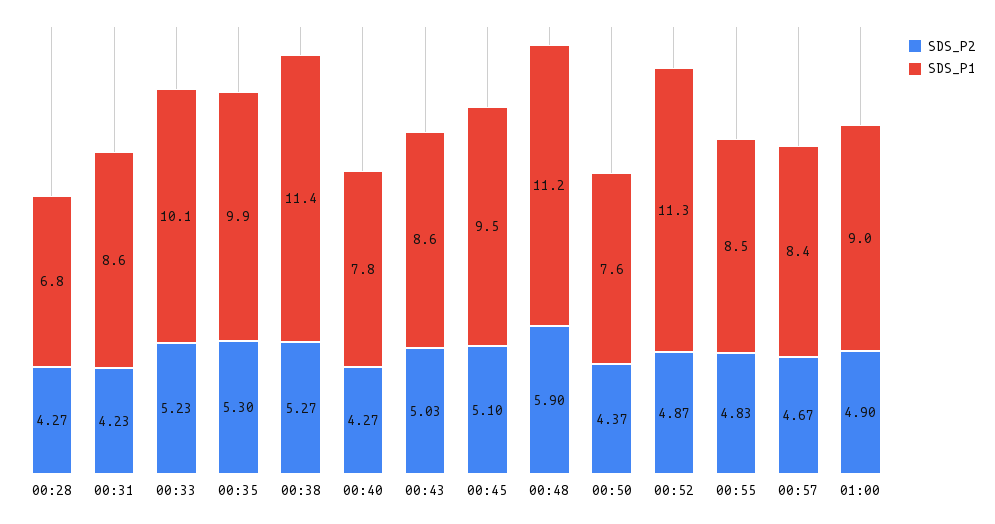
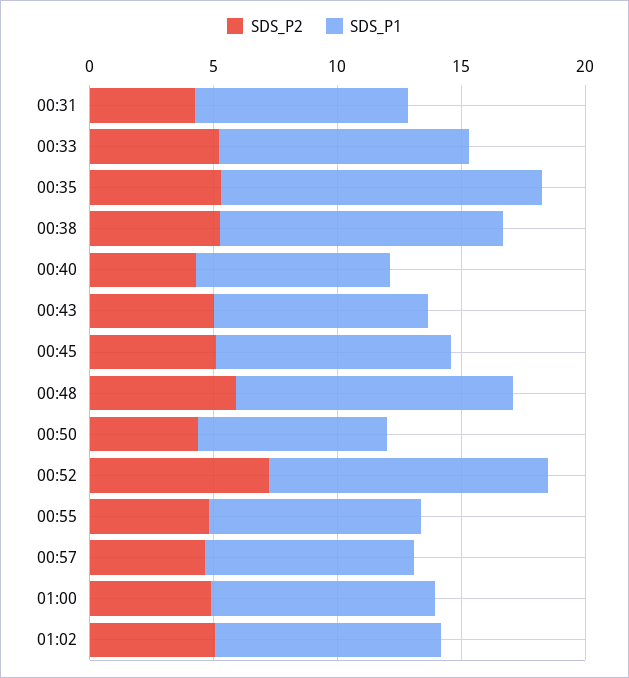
SDS_P2, 00:28: 4.27 -> none
SDS_P1, 00:28: 6.8 -> none
SDS_P1, 00:35: 9.9 -> 13
SDS_P2, 00:52: 4.87 -> 7
SDS_P2, 01:02: none -> 5
SDS_P1, 01:02: none -> 9

